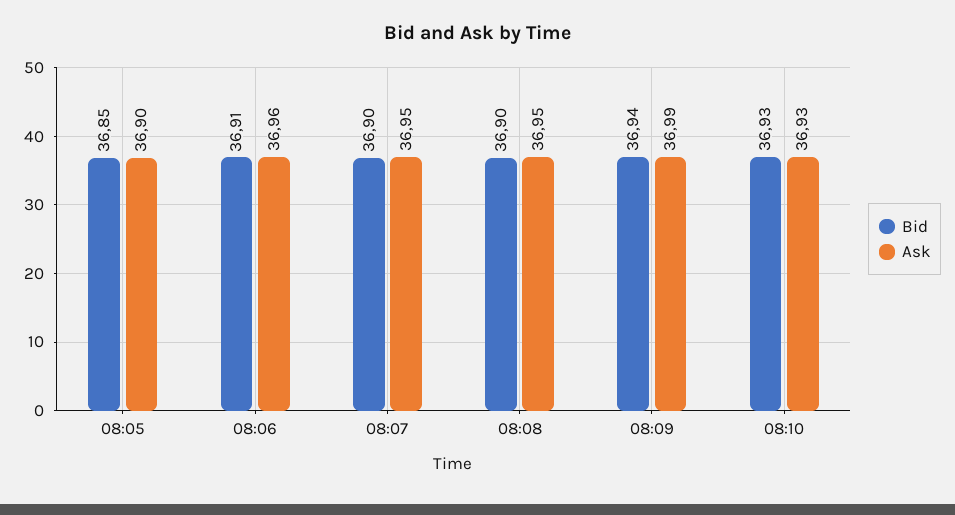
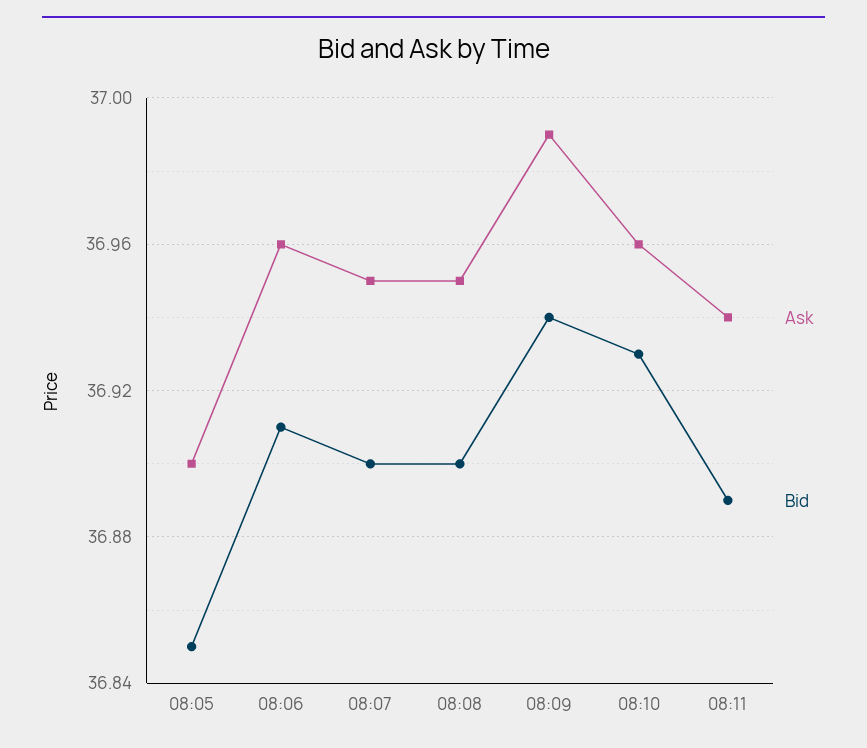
Ask, 08:10: 36.93 -> 36.96
Ask, 08:11: none -> 36.94
Bid, 08:11: none -> 36.89

